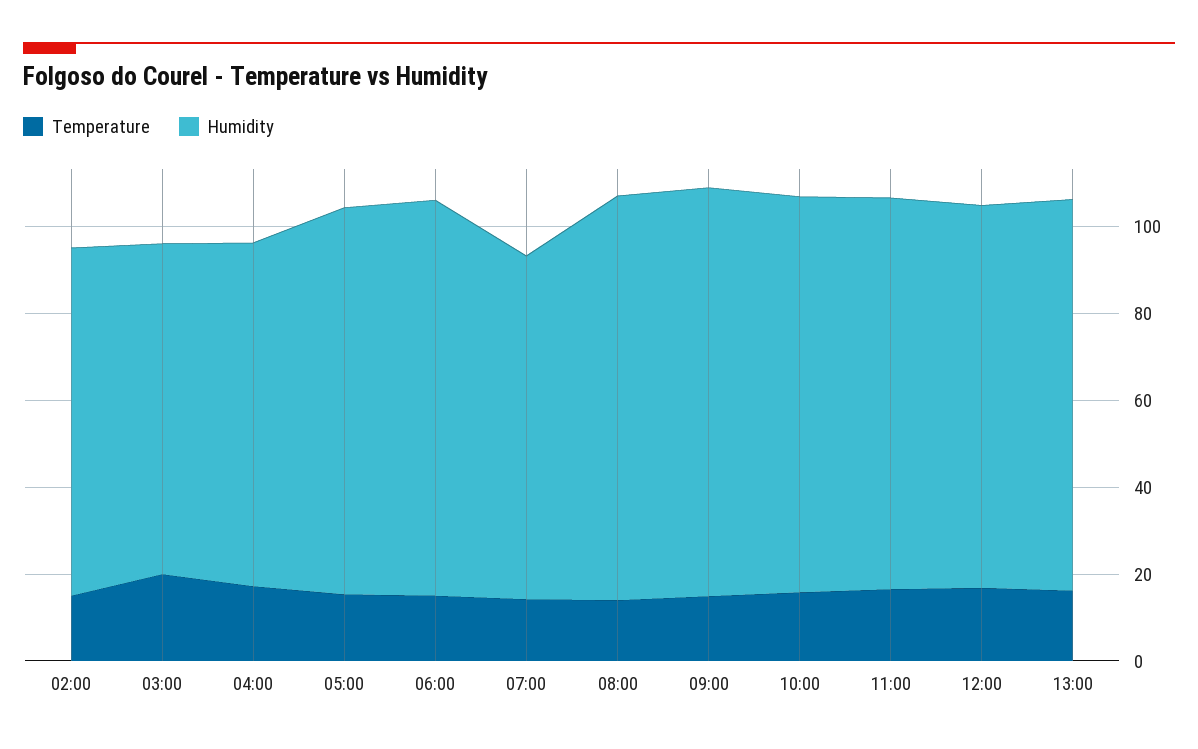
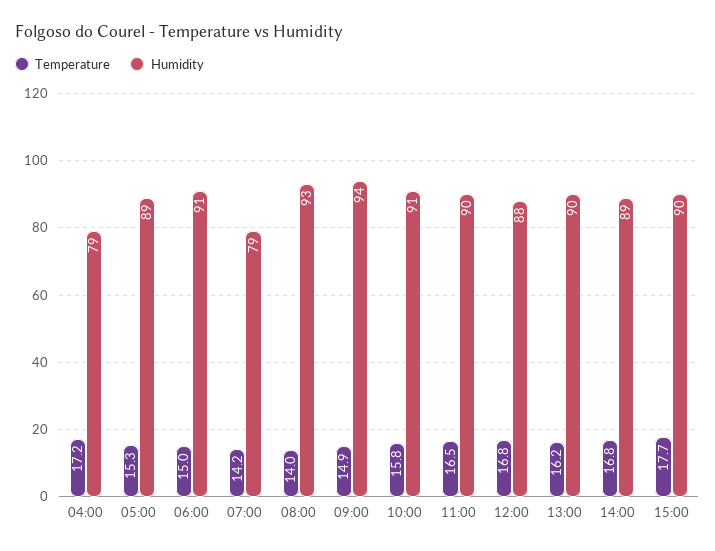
Temperature, 02:00: 15 -> none
Humidity, 02:00: 80 -> none
Temperature, 03:00: 20 -> none
Humidity, 03:00: 75 -> none
Temperature, 14:00: none -> 16.8
Humidity, 14:00: none -> 89
Temperature, 15:00: none -> 17.7
Humidity, 15:00: none -> 90

